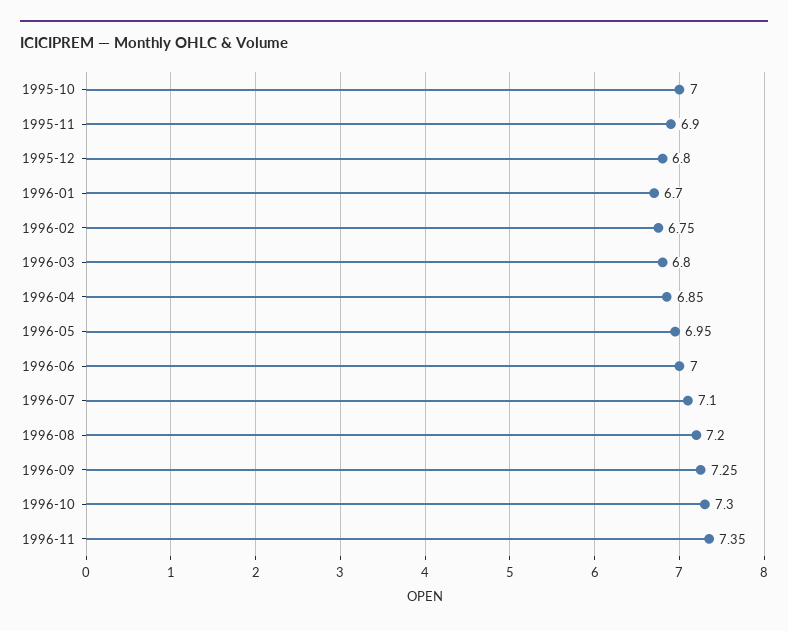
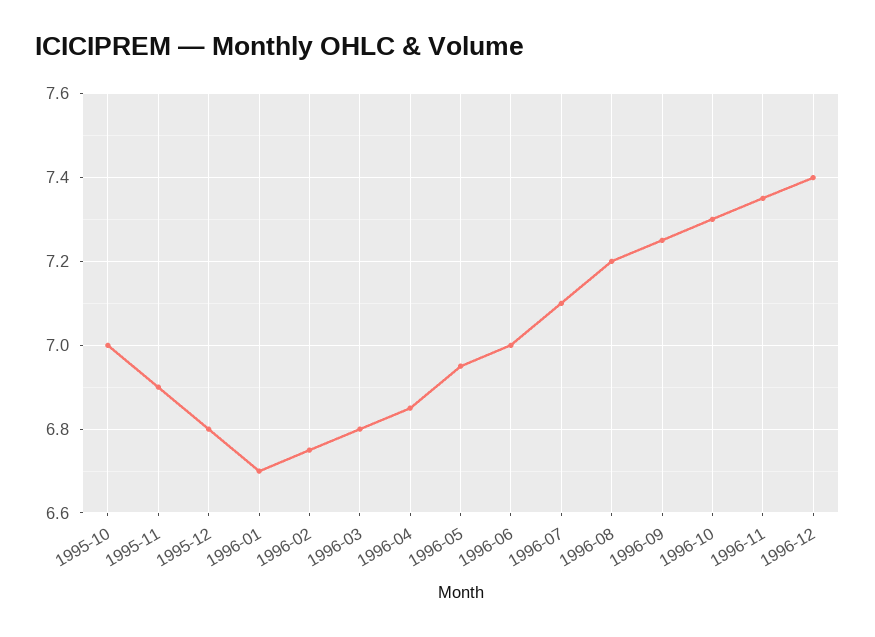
1996-12: none -> 7.4

